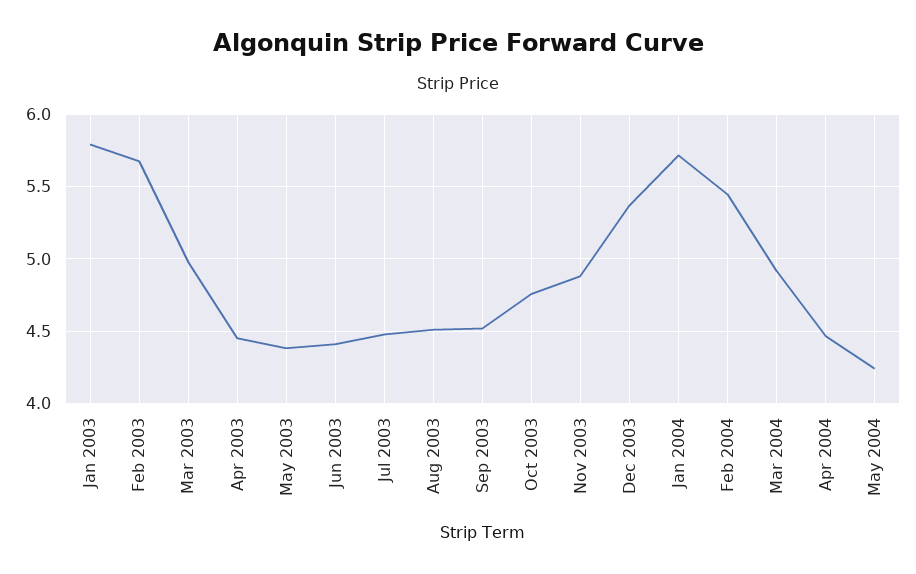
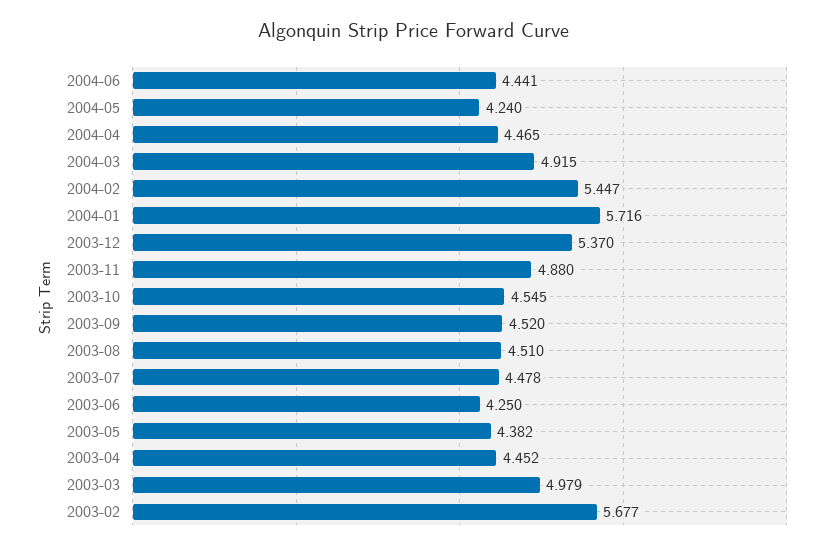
Jan 2003: 5.8 -> none
Jun 2003: 4.4 -> 4.25
Oct 2003: 4.75 -> 4.545
2004-06: none -> 4.441

